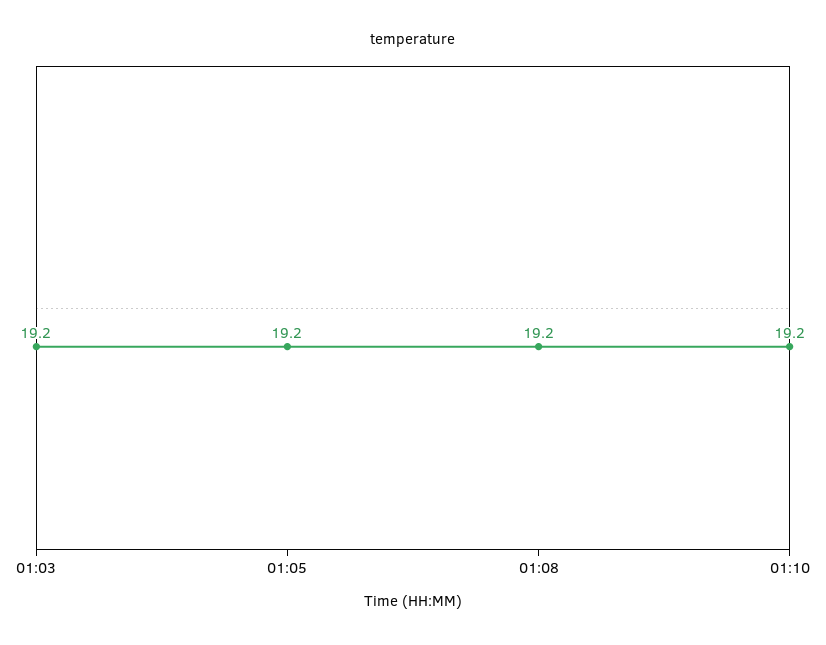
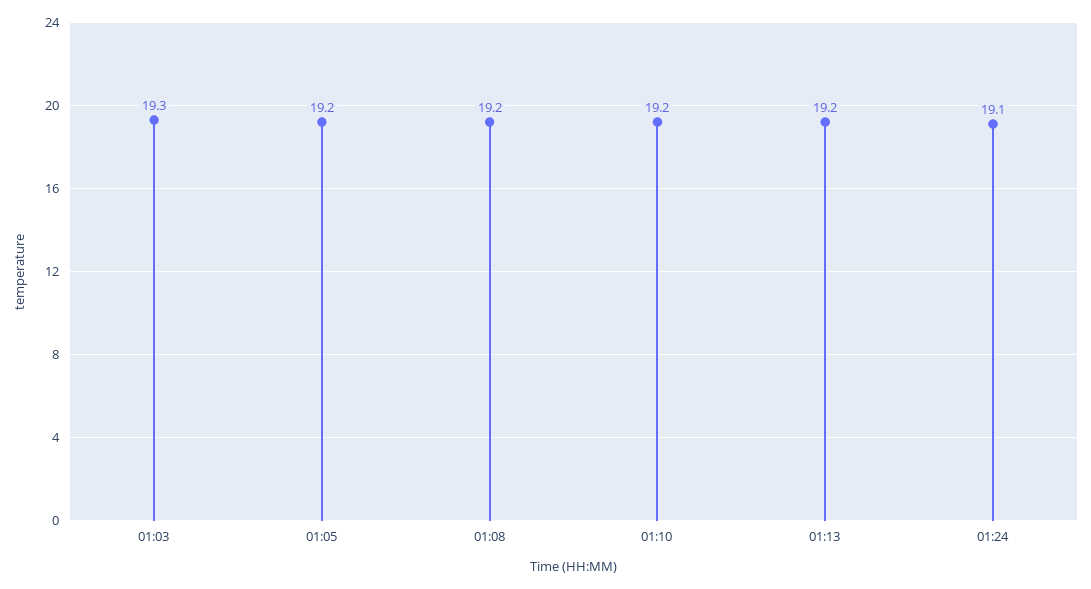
01:03: 19.2 -> 19.3
01:13: none -> 19.2
01:24: none -> 19.1

